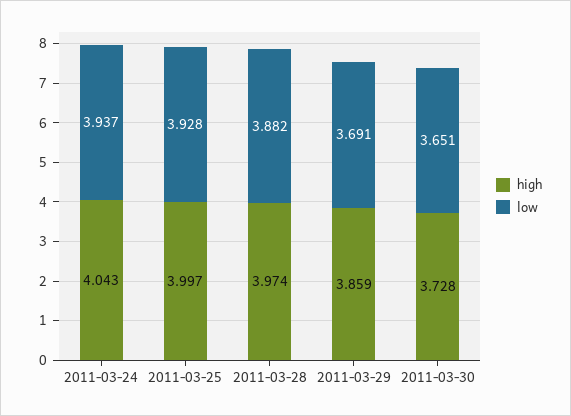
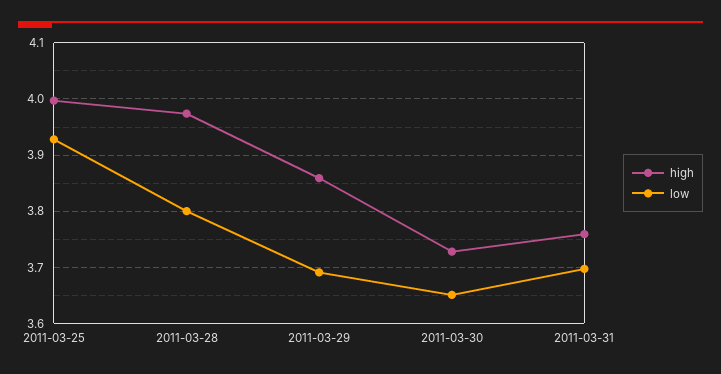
high, 2011-03-24: 4.043 -> none
low, 2011-03-24: 3.937 -> none
low, 2011-03-28: 3.882 -> 3.8
high, 2011-03-31: none -> 3.76
low, 2011-03-31: none -> 3.7

